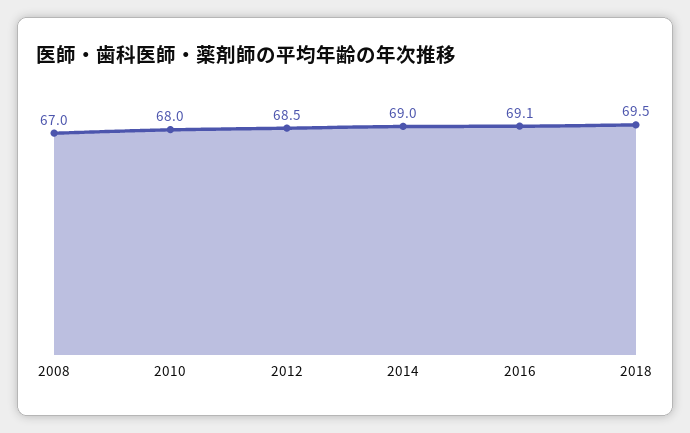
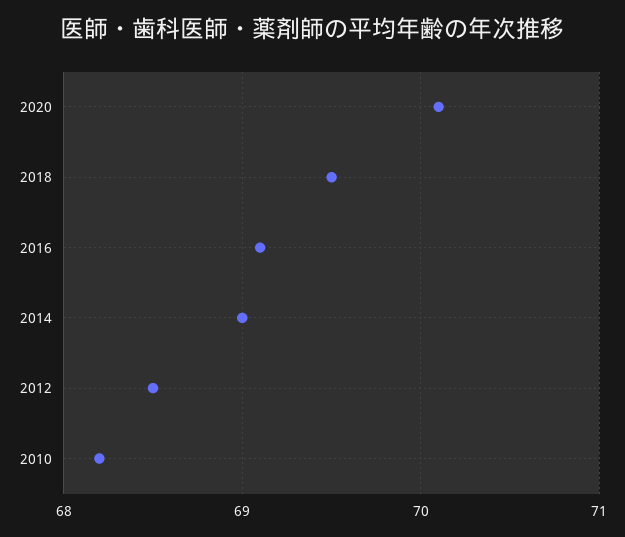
2008: 67 -> none
2010: 68 -> 68.2
2020: none -> 70.1

